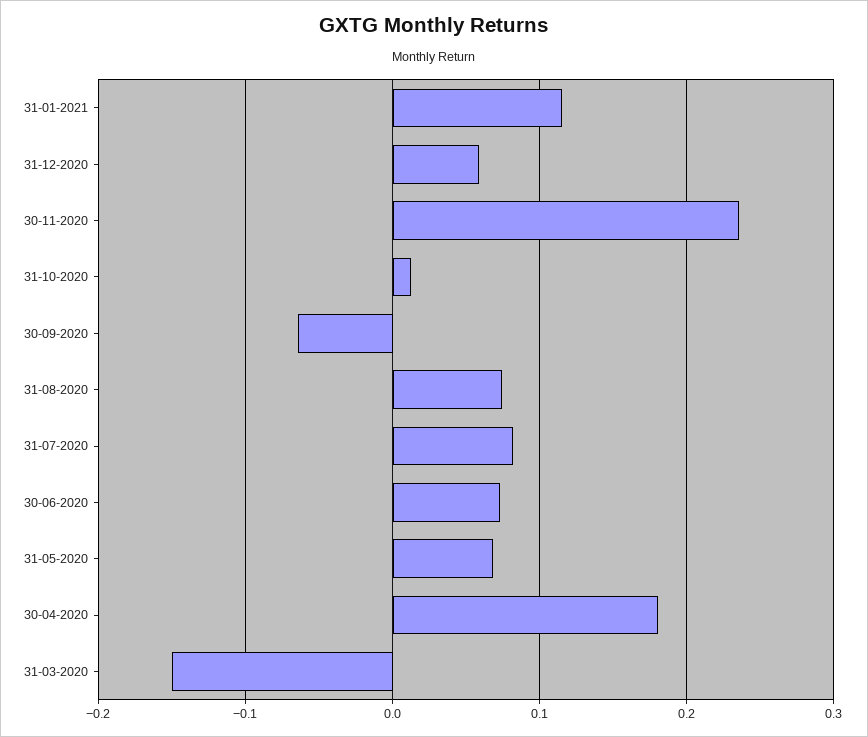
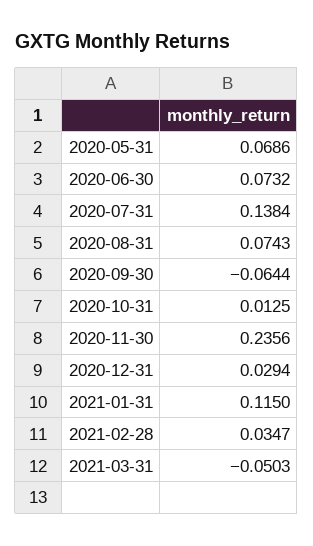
31-12-2020: 0.06 -> 0.0294
31-07-2020: 0.08 -> 0.1384
30-04-2020: 0.18 -> none
31-03-2020: -0.15 -> none
2021-02-28: none -> 0.0347
2021-03-31: none -> -0.0503

